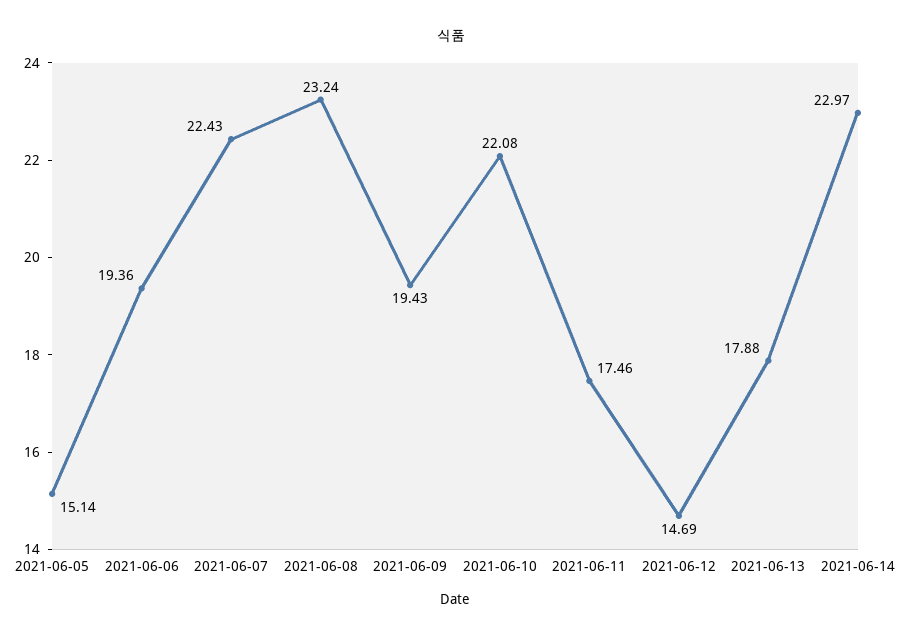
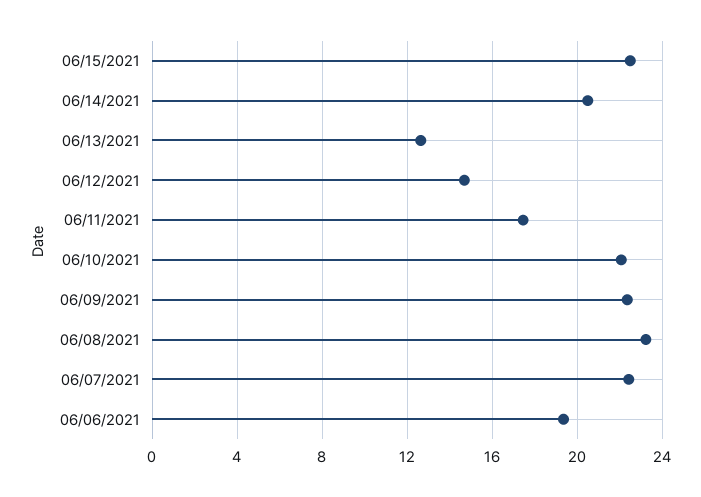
2021-06-05: 15.14 -> none
2021-06-09: 19.43 -> 22.5
2021-06-13: 17.88 -> 12.5
2021-06-14: 22.97 -> 20.5
06/15/2021: none -> 22.5

